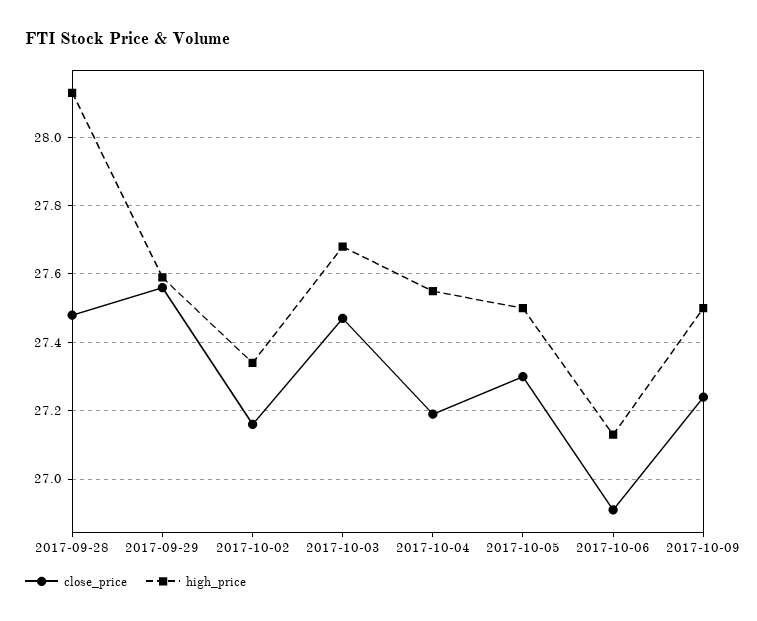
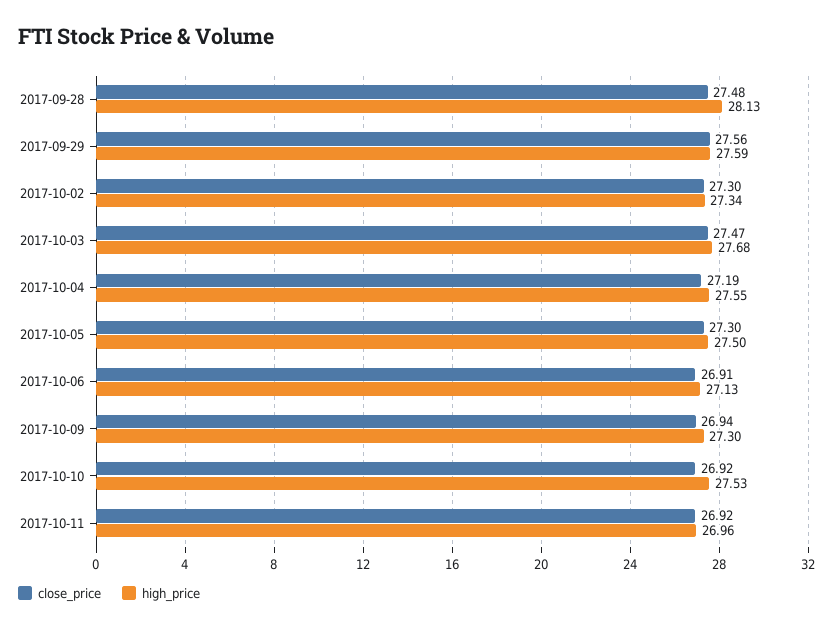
close_price, 2017-10-02: 27.15 -> 27.3
close_price, 2017-10-09: 27.25 -> 26.94
high_price, 2017-10-09: 27.5 -> 27.3
close_price, 2017-10-10: none -> 26.92
high_price, 2017-10-10: none -> 27.53
close_price, 2017-10-11: none -> 26.92
high_price, 2017-10-11: none -> 26.96

